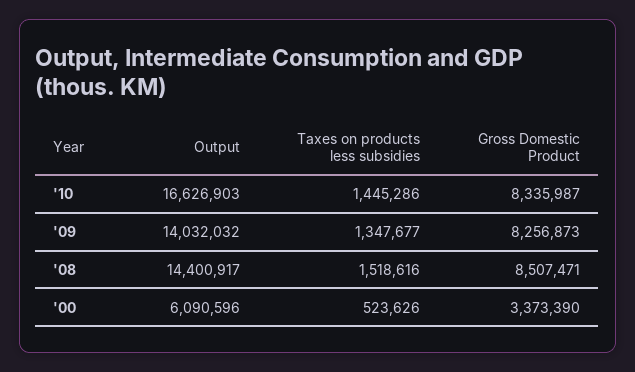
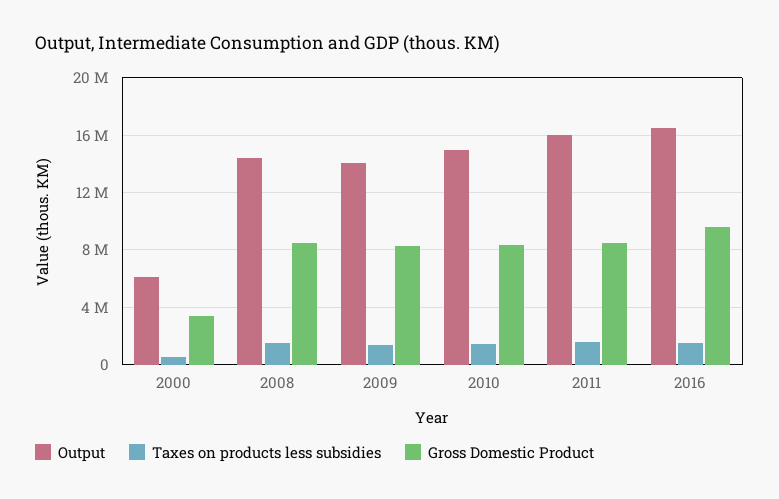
Output, '10: 16626903 -> 15000000
Output, 2011: none -> 16000000
Taxes on products less subsidies, 2011: none -> 1500000
Gross Domestic Product, 2011: none -> 8500000
Output, 2016: none -> 16500000
Taxes on products less subsidies, 2016: none -> 1500000
Gross Domestic Product, 2016: none -> 9500000

